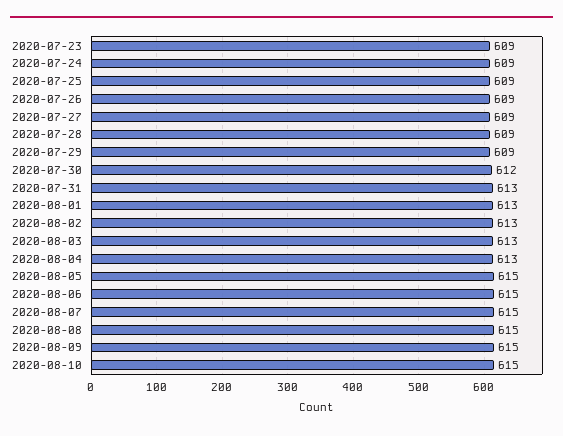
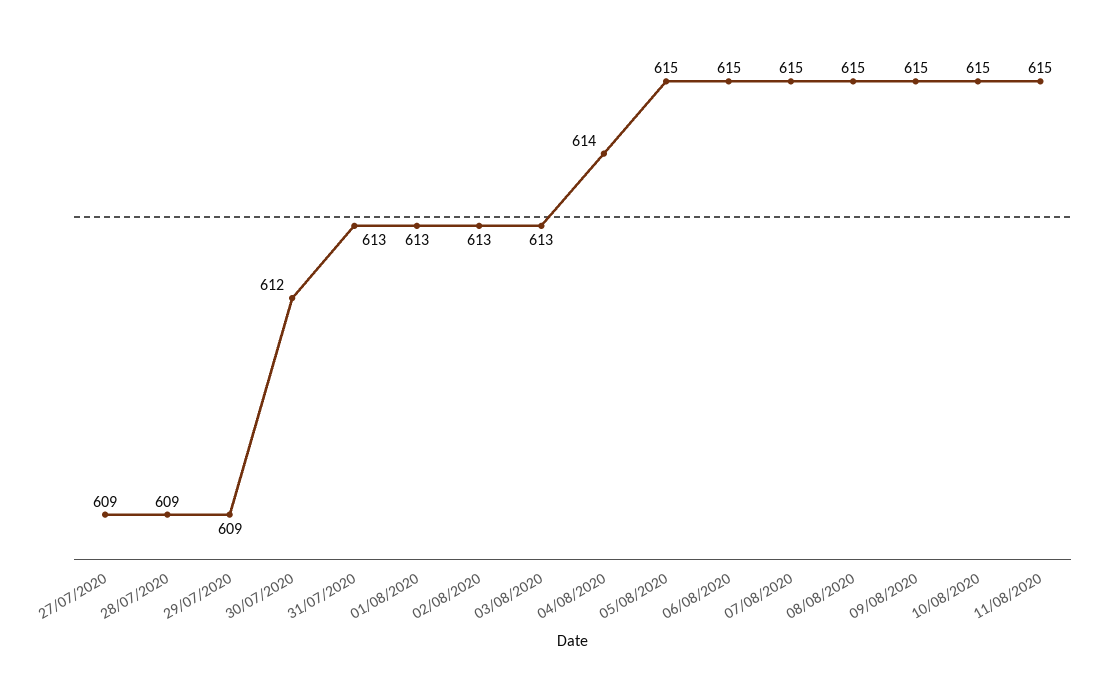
2020-07-23: 609 -> none
2020-07-24: 609 -> none
2020-07-25: 609 -> none
2020-07-26: 609 -> none
2020-08-04: 613 -> 614
11/08/2020: none -> 615

